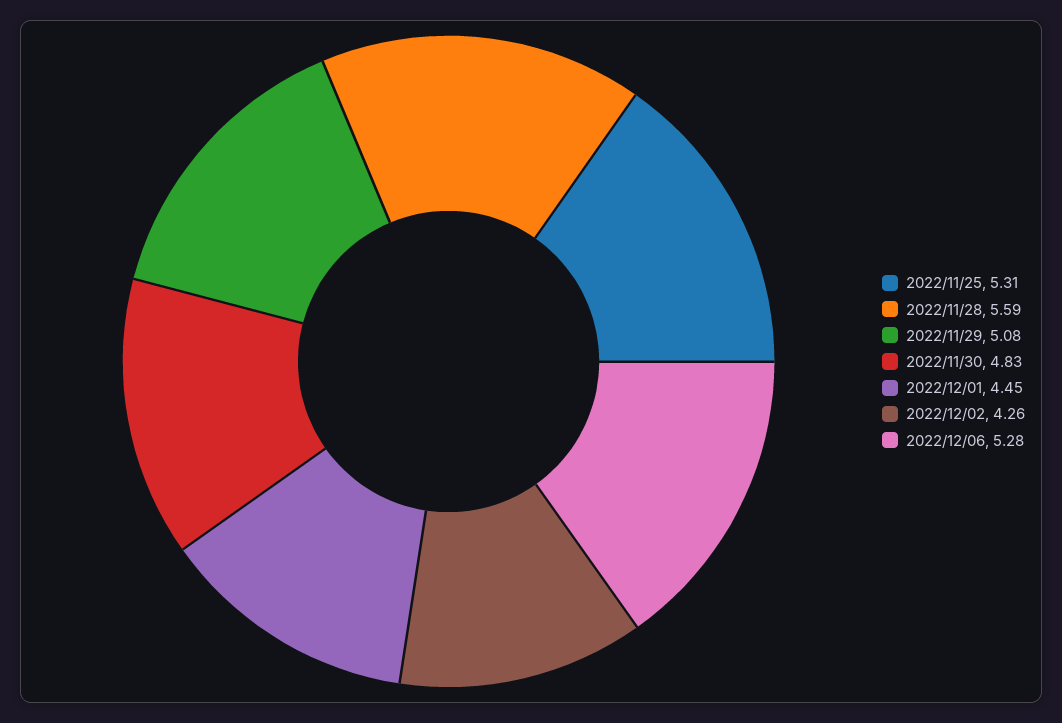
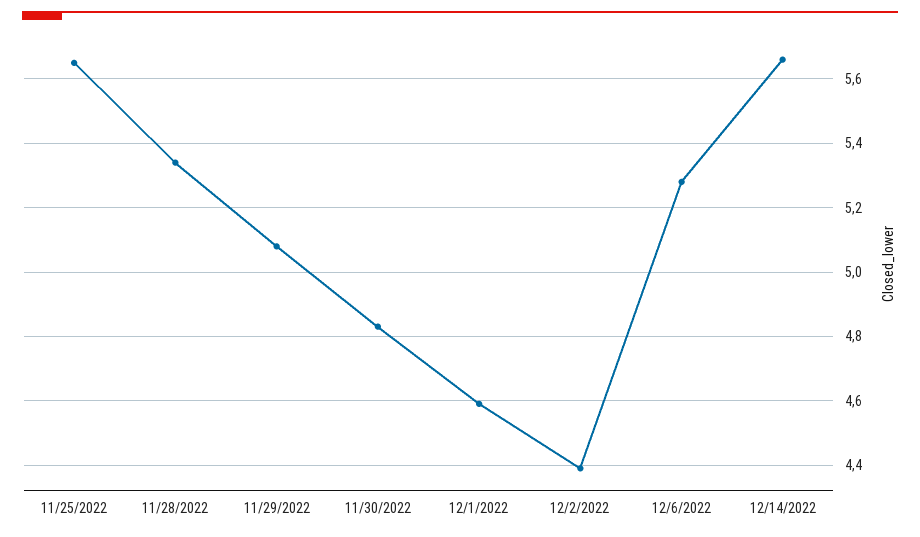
2022/11/25: 5.31 -> 5.65
2022/11/28: 5.59 -> 5.35
2022/12/01: 4.45 -> 4.6
2022/12/02: 4.26 -> 4.4
12/14/2022: none -> 5.65

